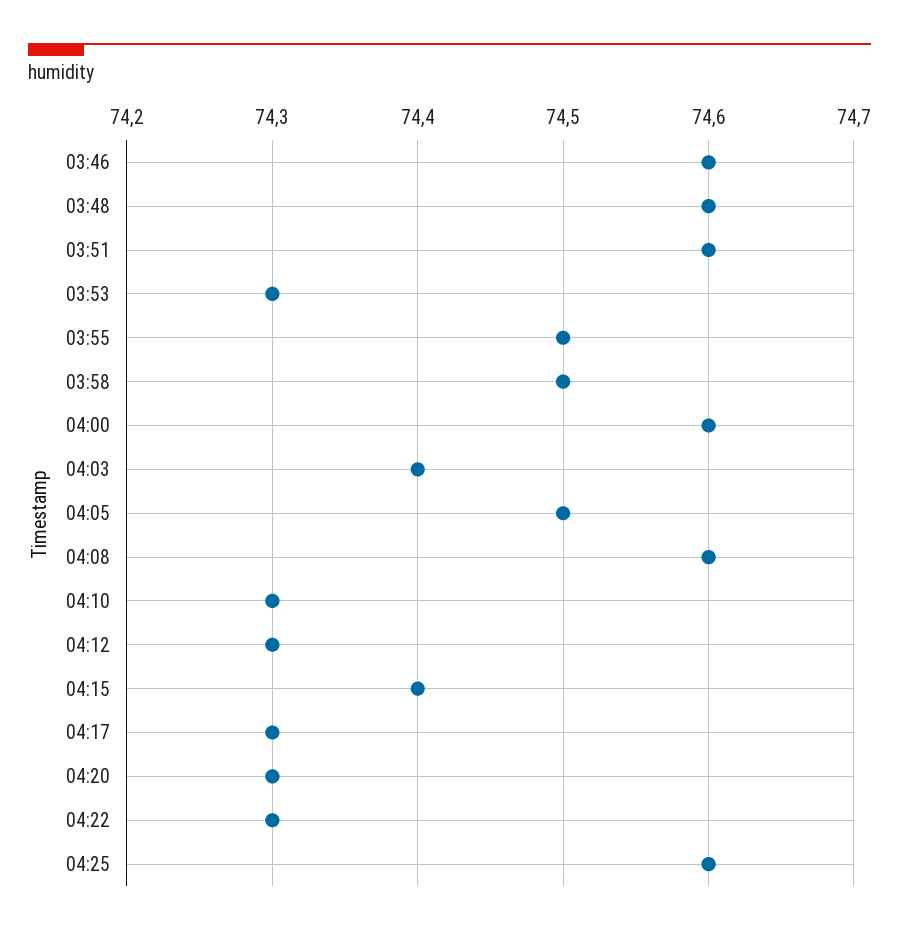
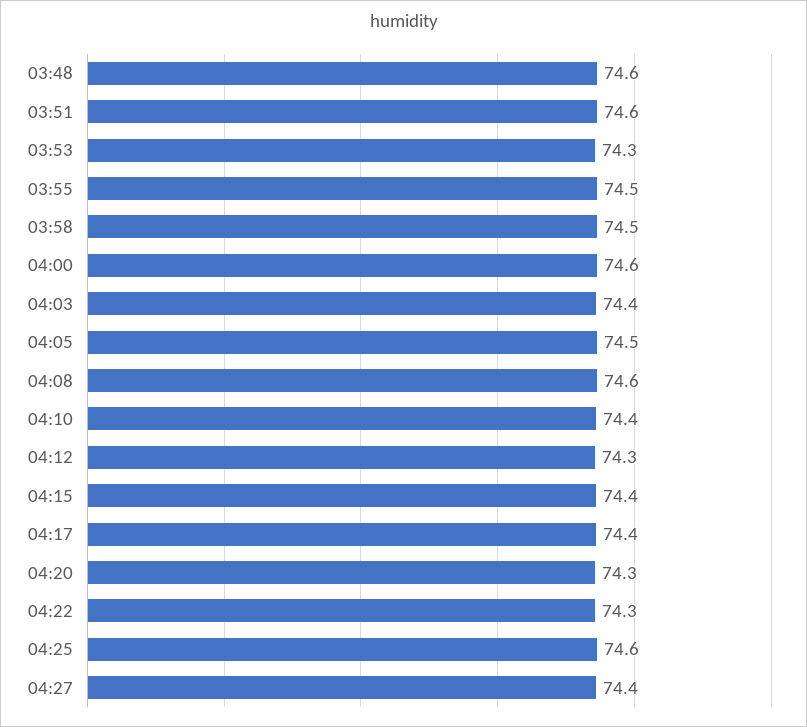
03:46: 74.6 -> none
04:10: 74.3 -> 74.4
04:17: 74.3 -> 74.4
04:27: none -> 74.4

